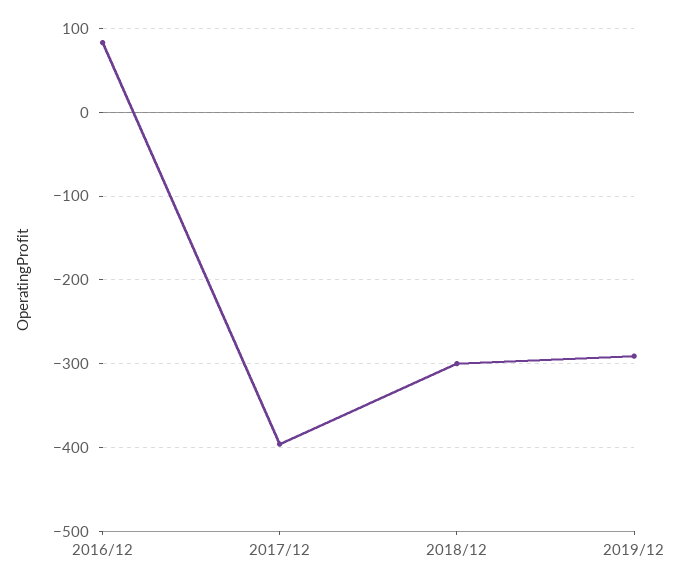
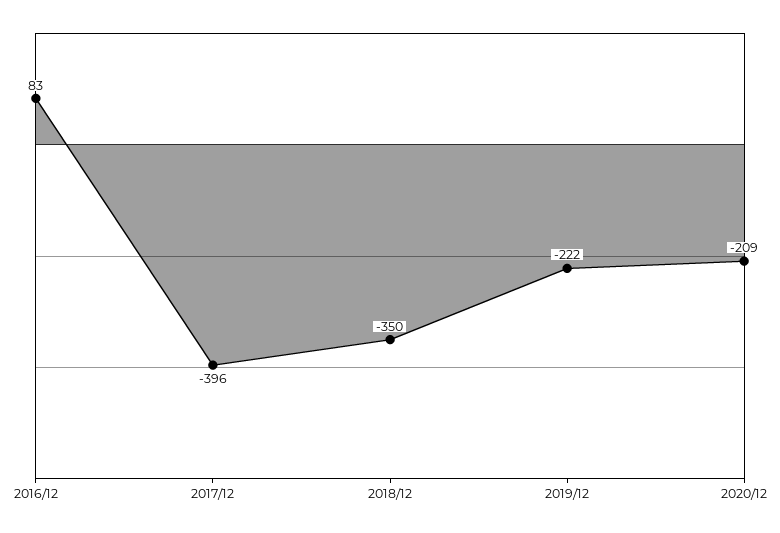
2018/12: -300 -> -350
2019/12: -290 -> -222
2020/12: none -> -209

